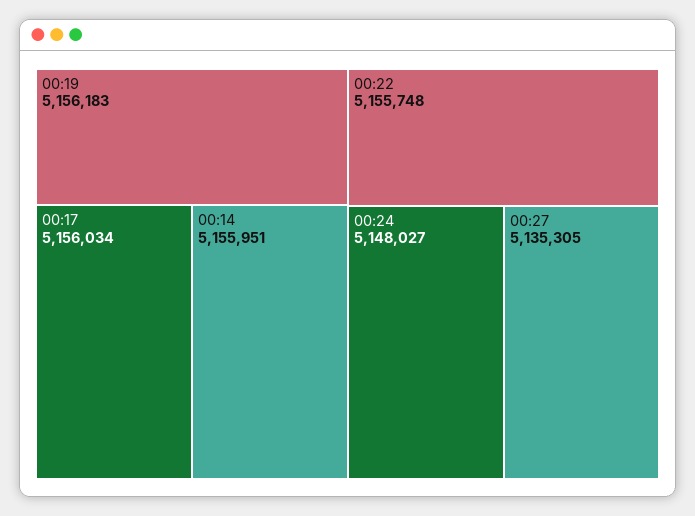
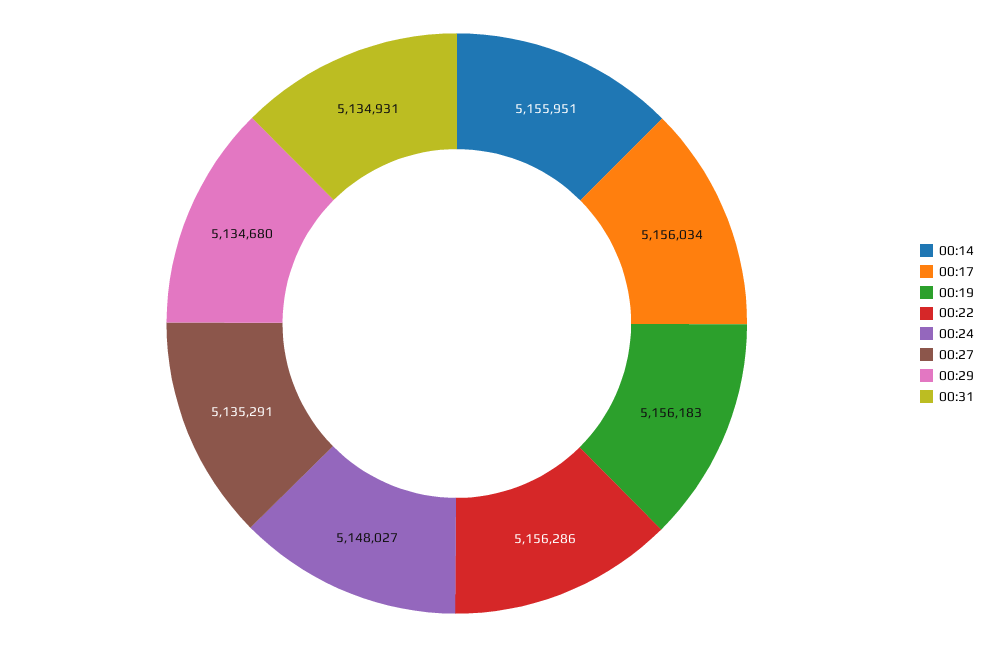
00:22: 5155748 -> 5156286
00:27: 5135305 -> 5135291
00:29: none -> 5134680
00:31: none -> 5134931

